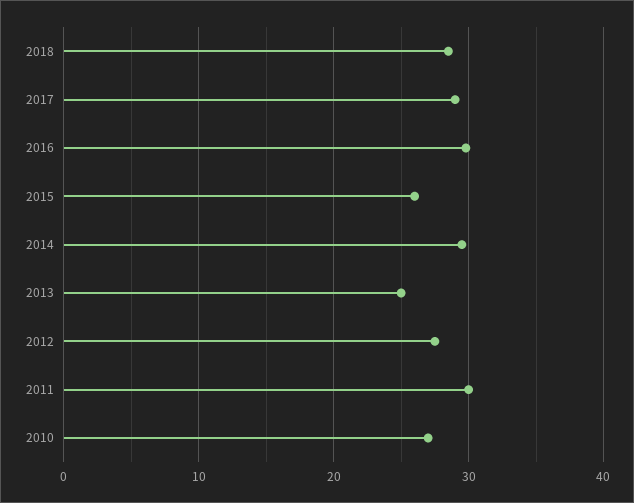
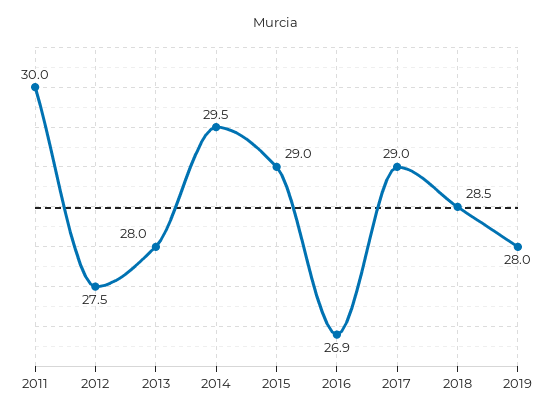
2016: 30 -> 26.9
2015: 26 -> 29
2013: 25 -> 28
2010: 27 -> none
2019: none -> 28

